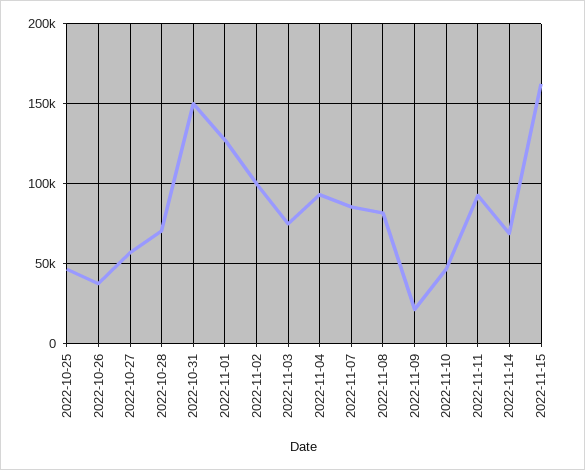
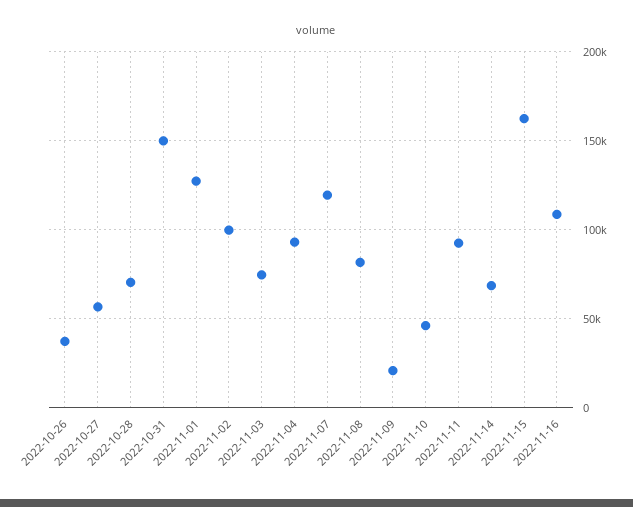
2022-10-25: 45000 -> none
2022-11-07: 85000 -> 120000
2022-11-16: none -> 110000

